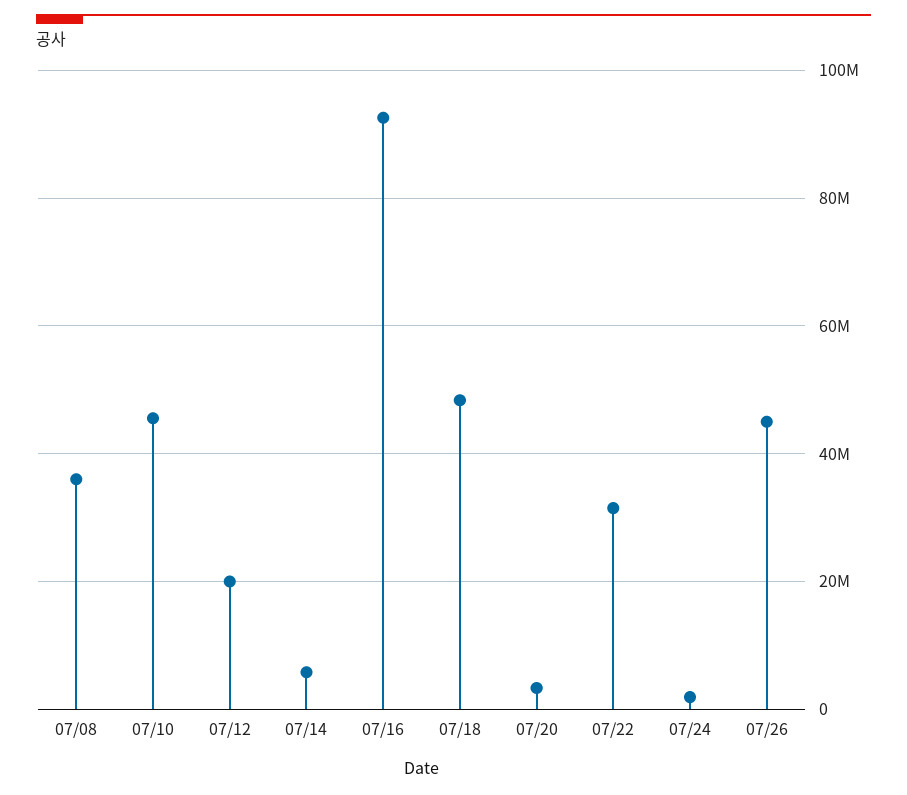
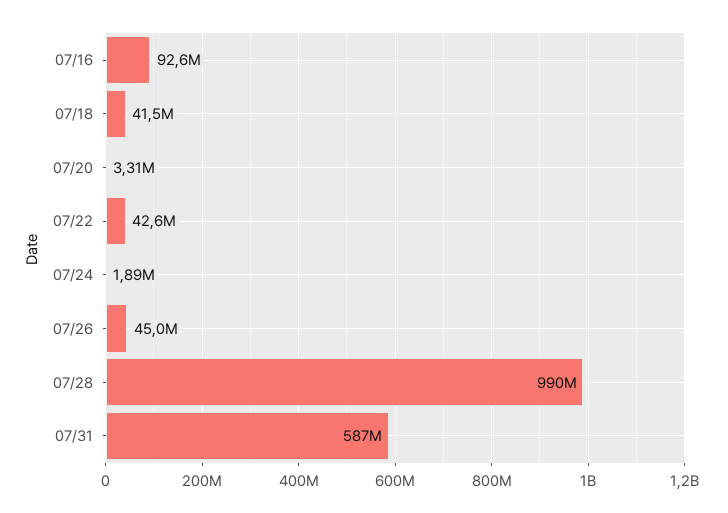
07/08: 36000000 -> none
07/10: 46000000 -> none
07/12: 20000000 -> none
07/14: 6000000 -> none
07/18: 48000000 -> 41500000
07/22: 32000000 -> 42600000
07/28: none -> 990000000
07/31: none -> 587000000

